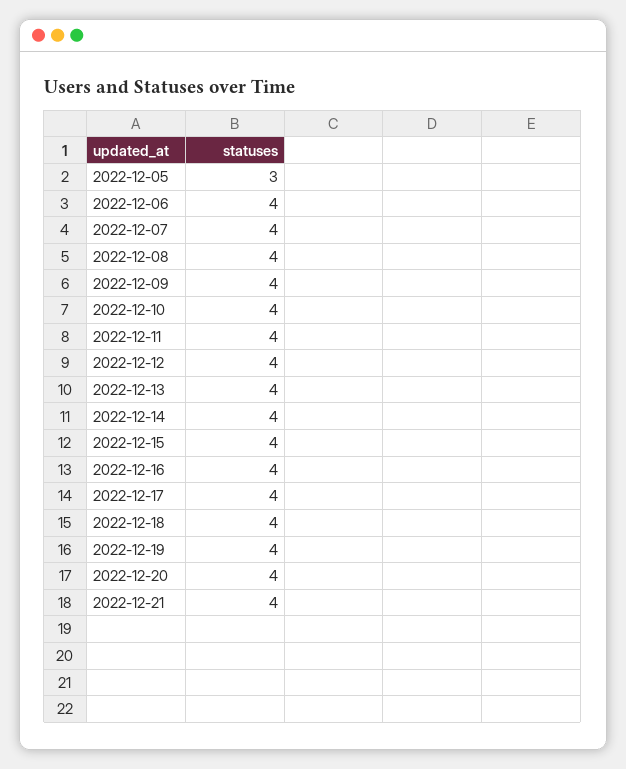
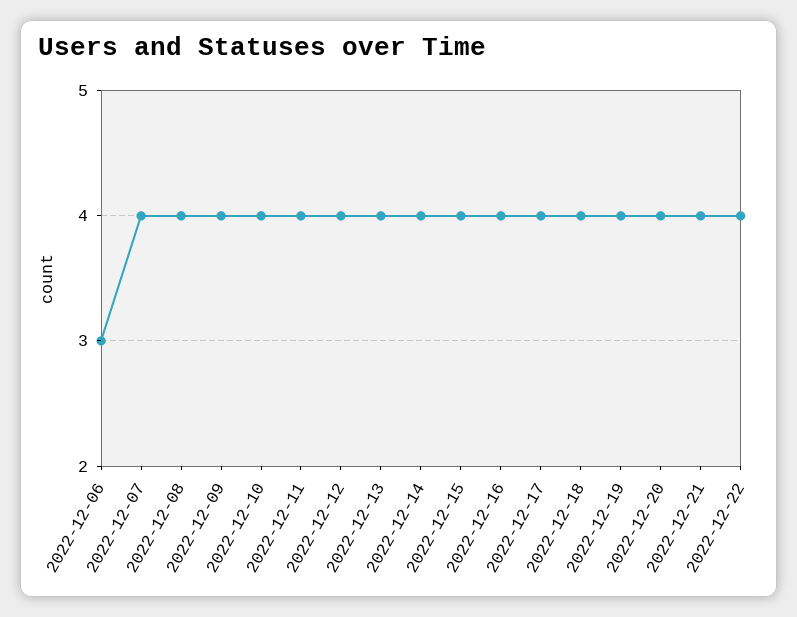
2022-12-05: 3 -> none
2022-12-06: 4 -> 3
2022-12-22: none -> 4

